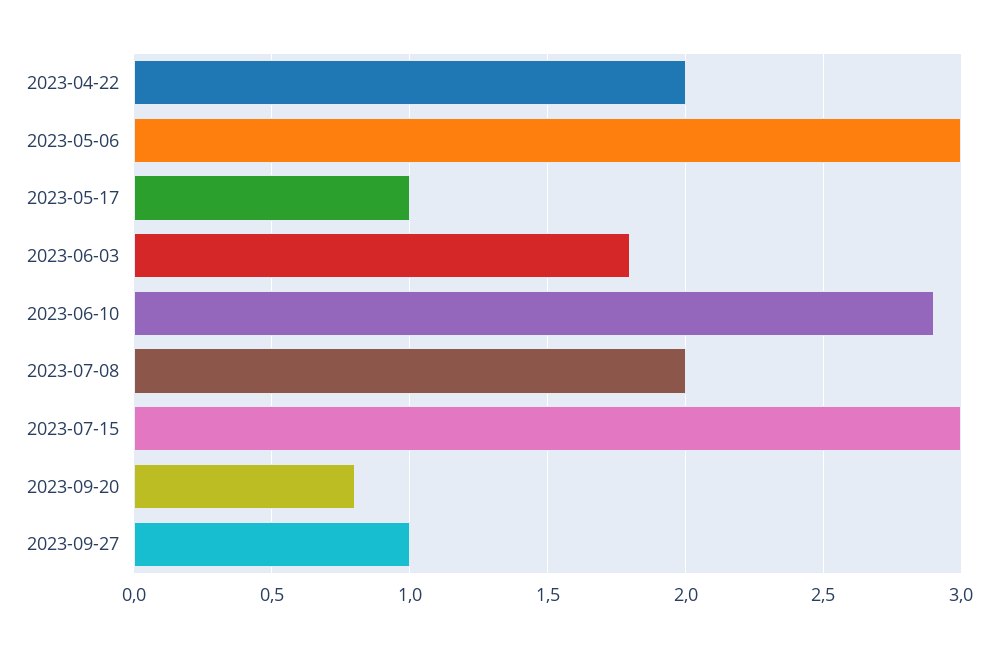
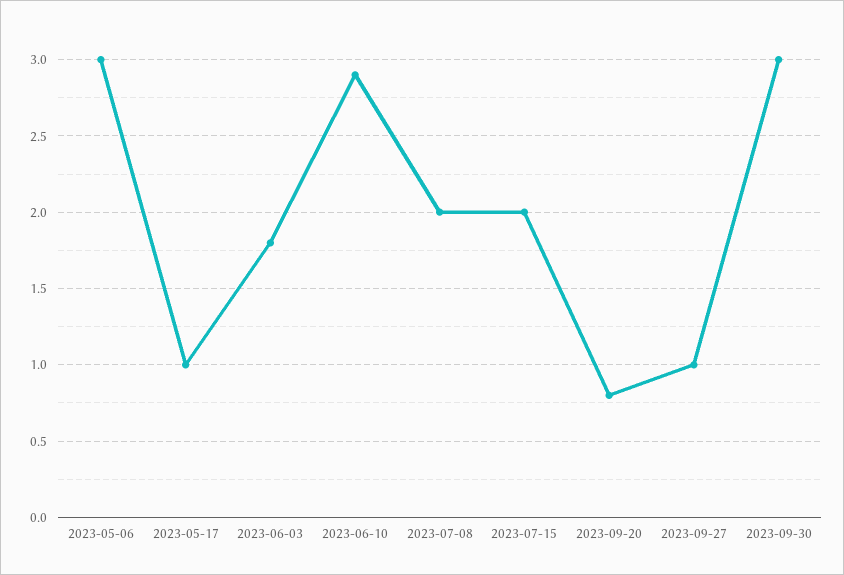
2023-04-22: 2 -> none
2023-07-15: 3 -> 2
2023-09-30: none -> 3

